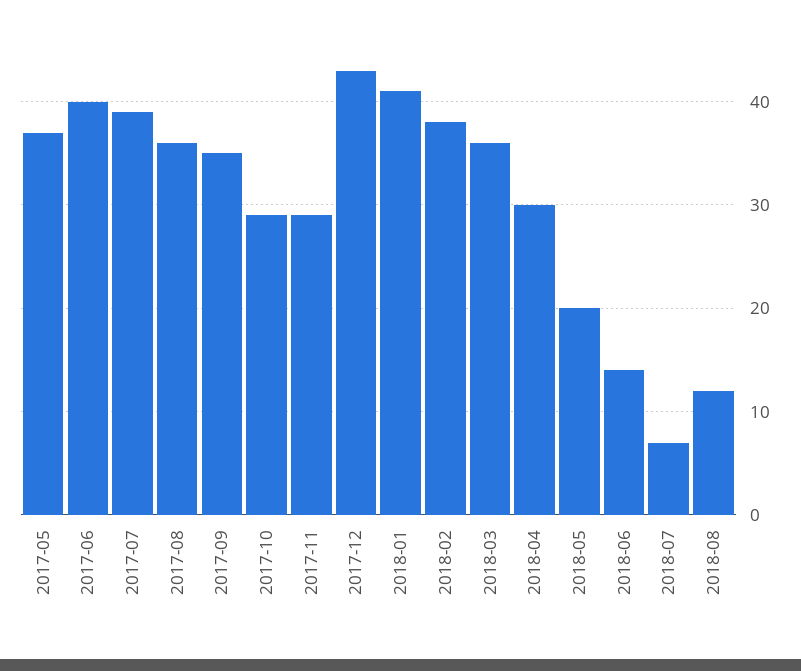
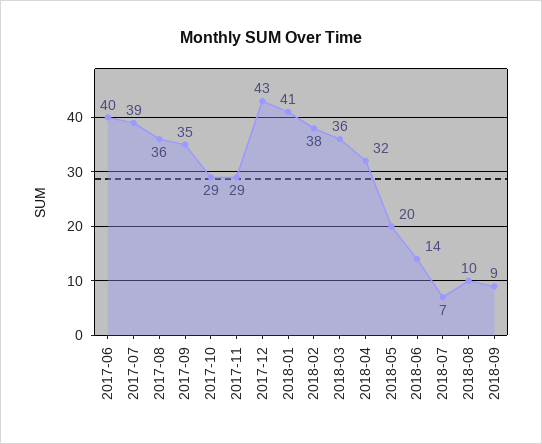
2017-05: 37 -> none
2018-04: 30 -> 32
2018-08: 12 -> 10
2018-09: none -> 9

